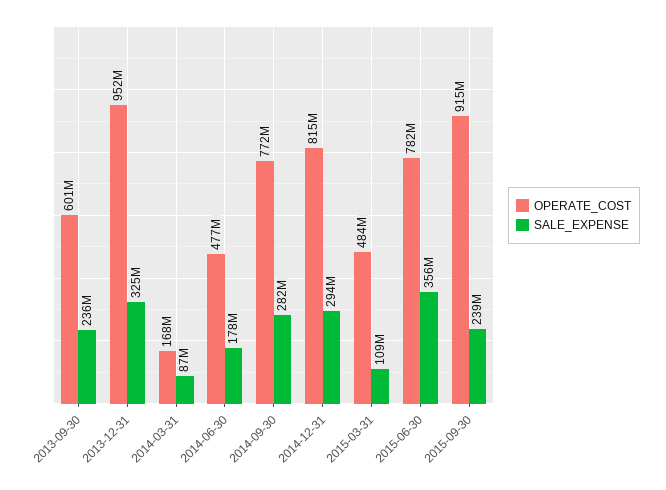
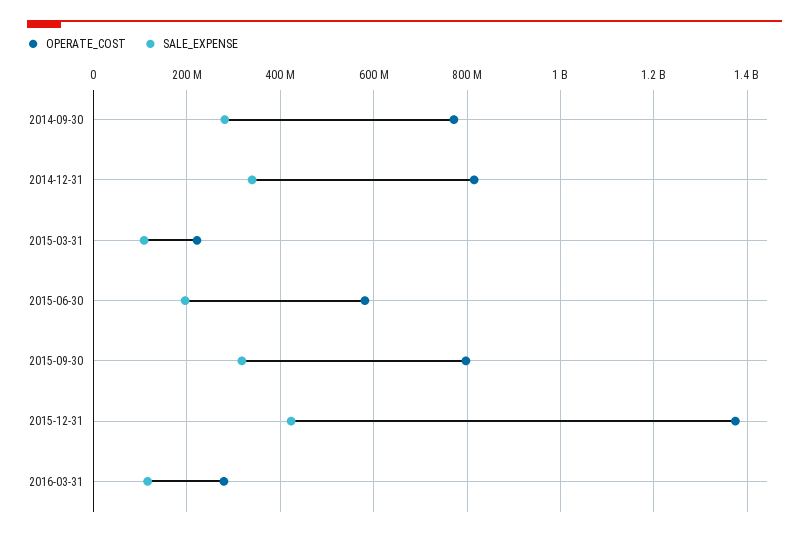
OPERATE_COST, 2013-09-30: 601000000 -> none
SALE_EXPENSE, 2013-09-30: 236000000 -> none
OPERATE_COST, 2013-12-31: 952000000 -> none
SALE_EXPENSE, 2013-12-31: 325000000 -> none
OPERATE_COST, 2014-03-31: 168000000 -> none
SALE_EXPENSE, 2014-03-31: 87000000 -> none
OPERATE_COST, 2014-06-30: 477000000 -> none
SALE_EXPENSE, 2014-06-30: 178000000 -> none
SALE_EXPENSE, 2014-12-31: 294000000 -> 340000000
OPERATE_COST, 2015-03-31: 484000000 -> 220000000
OPERATE_COST, 2015-06-30: 782000000 -> 580000000
SALE_EXPENSE, 2015-06-30: 356000000 -> 200000000
OPERATE_COST, 2015-09-30: 915000000 -> 800000000
SALE_EXPENSE, 2015-09-30: 239000000 -> 320000000
OPERATE_COST, 2015-12-31: none -> 1380000000
SALE_EXPENSE, 2015-12-31: none -> 420000000
OPERATE_COST, 2016-03-31: none -> 280000000
SALE_EXPENSE, 2016-03-31: none -> 120000000

